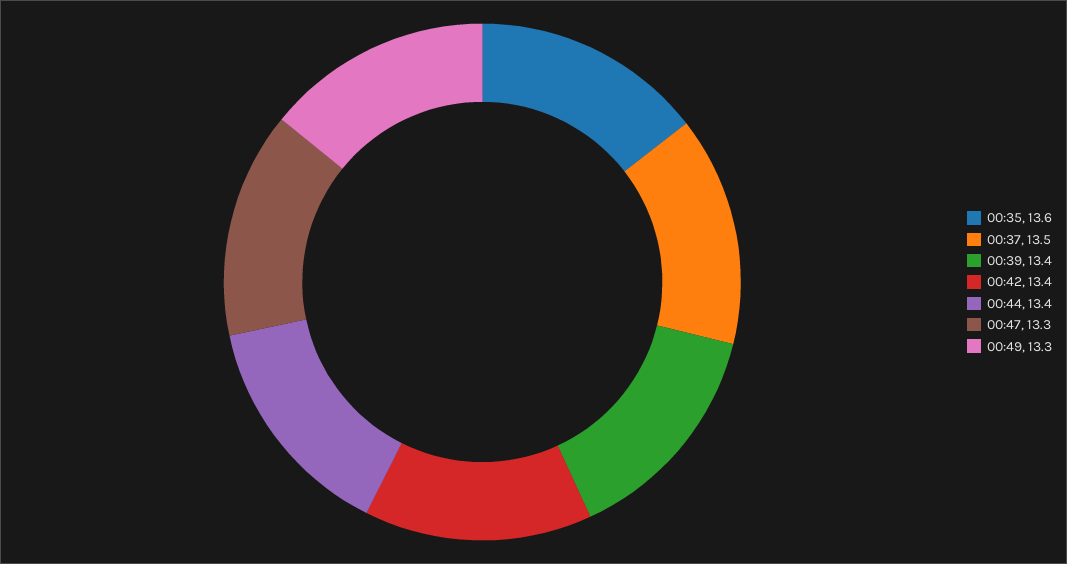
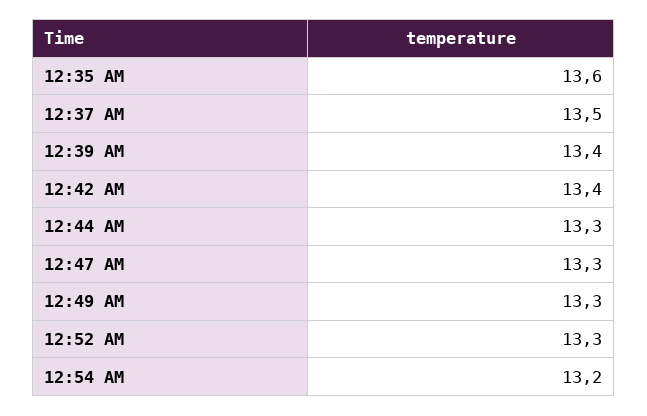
00:44: 13.4 -> 13.3
12:52 AM: none -> 13.3
12:54 AM: none -> 13.2

